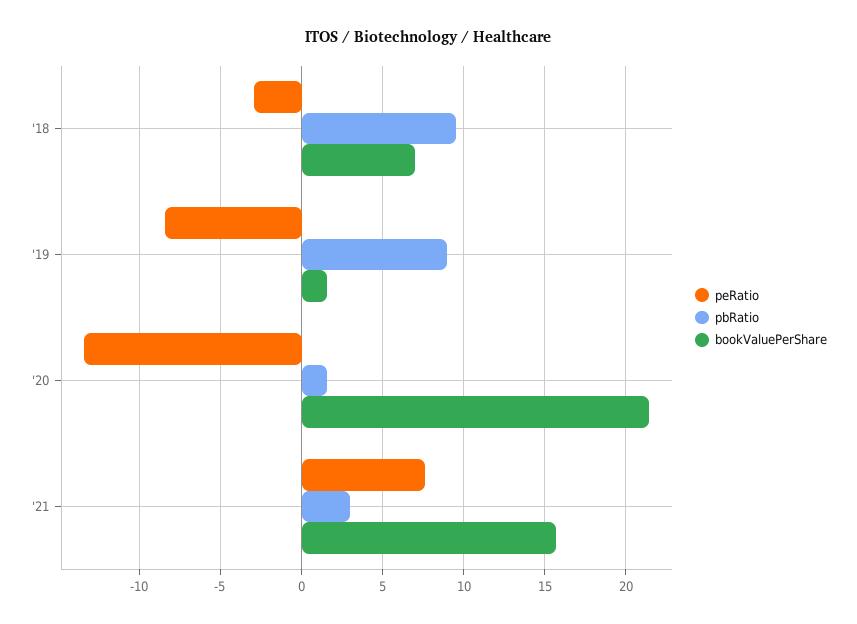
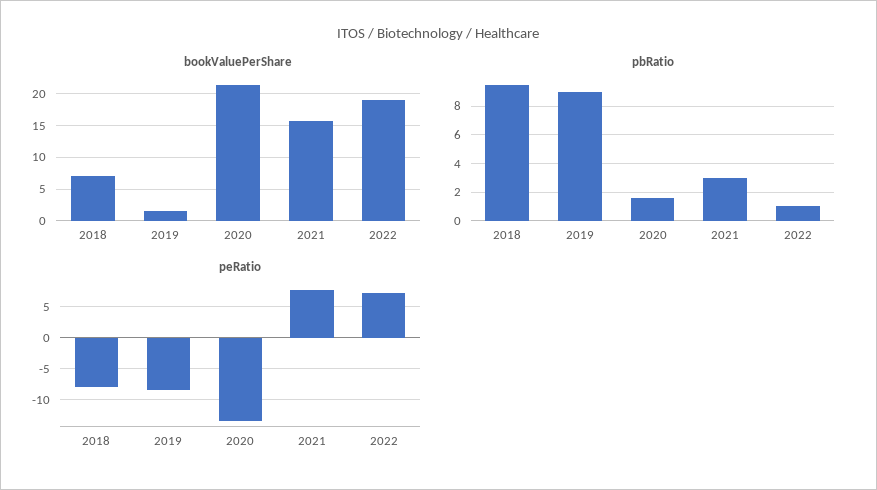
peRatio, '18: -3 -> -8
bookValuePerShare, 2022: none -> 19
pbRatio, 2022: none -> 1
peRatio, 2022: none -> 7

